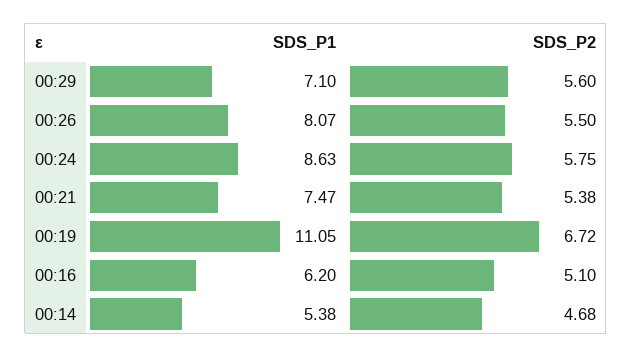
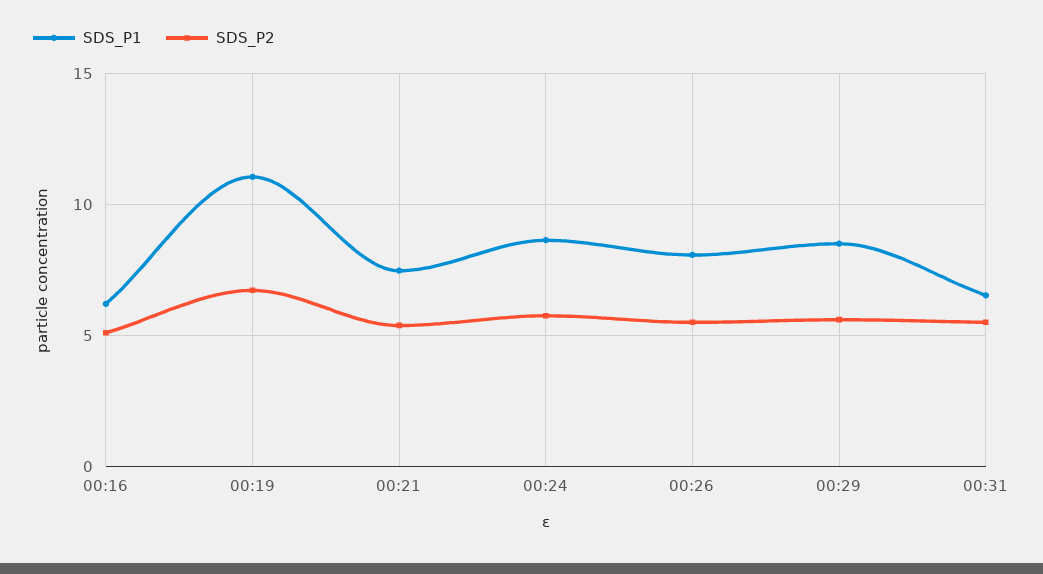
SDS_P1, 00:29: 7.1 -> 8.5
SDS_P1, 00:14: 5.38 -> none
SDS_P2, 00:14: 4.68 -> none
SDS_P1, 00:31: none -> 6.5
SDS_P2, 00:31: none -> 5.5

